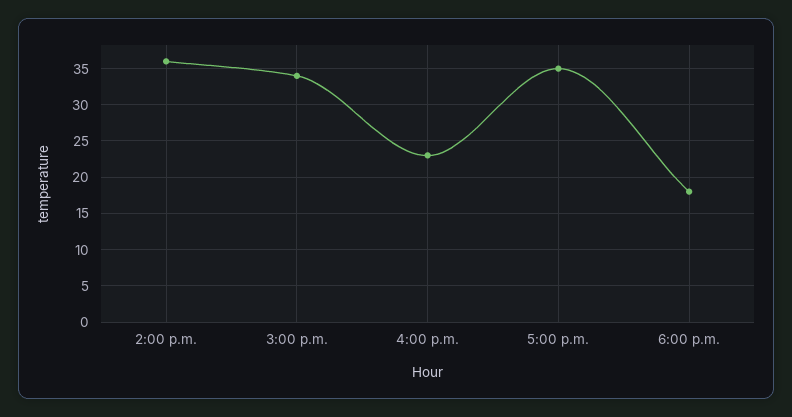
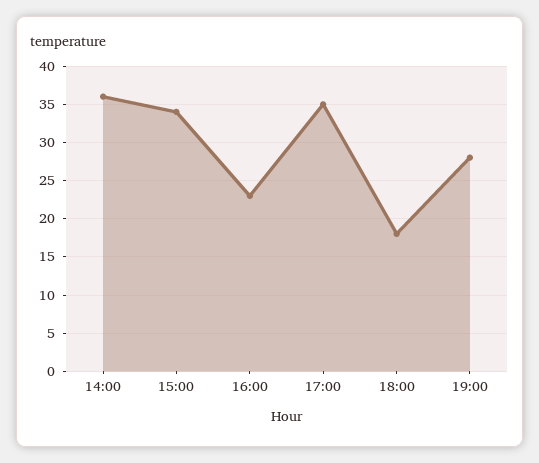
19:00: none -> 28

